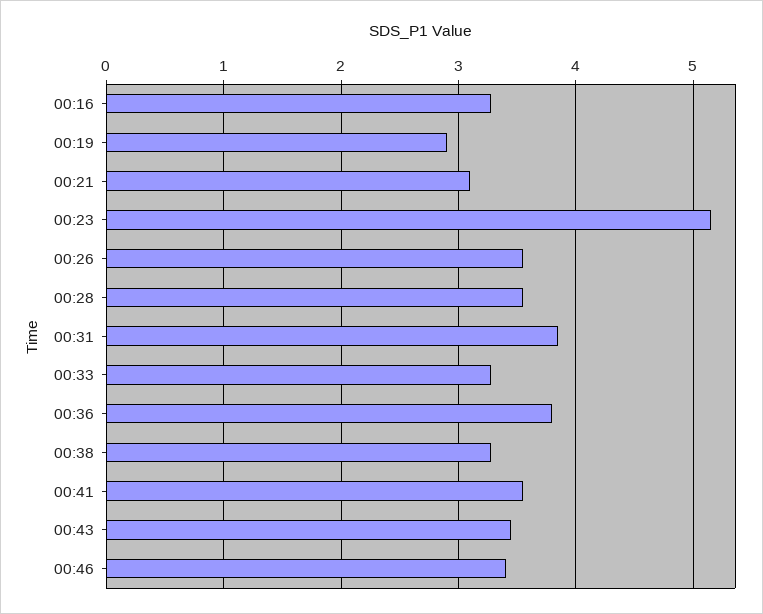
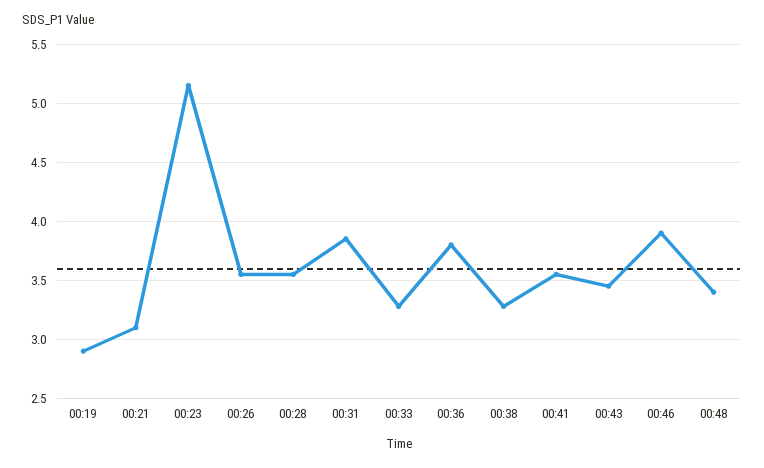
00:16: 3.3 -> none
00:46: 3.4 -> 3.9
00:48: none -> 3.4

